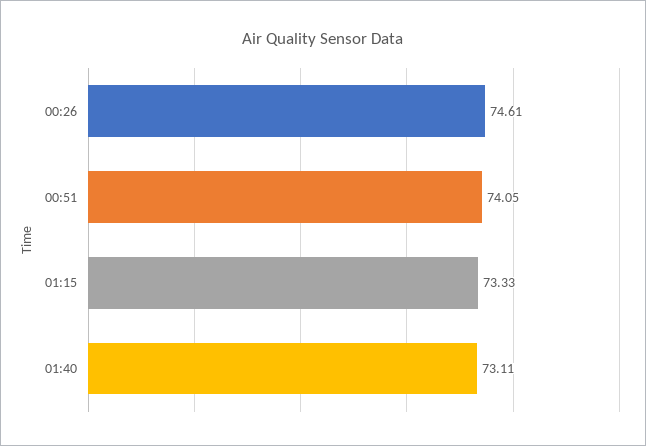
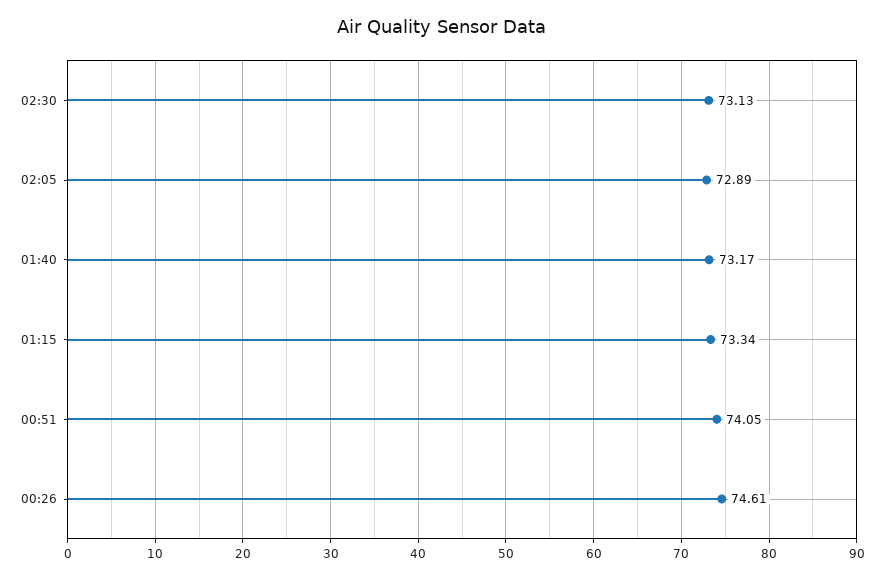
01:15: 73.33 -> 73.34
01:40: 73.11 -> 73.17
02:30: none -> 73.13
02:05: none -> 72.89

